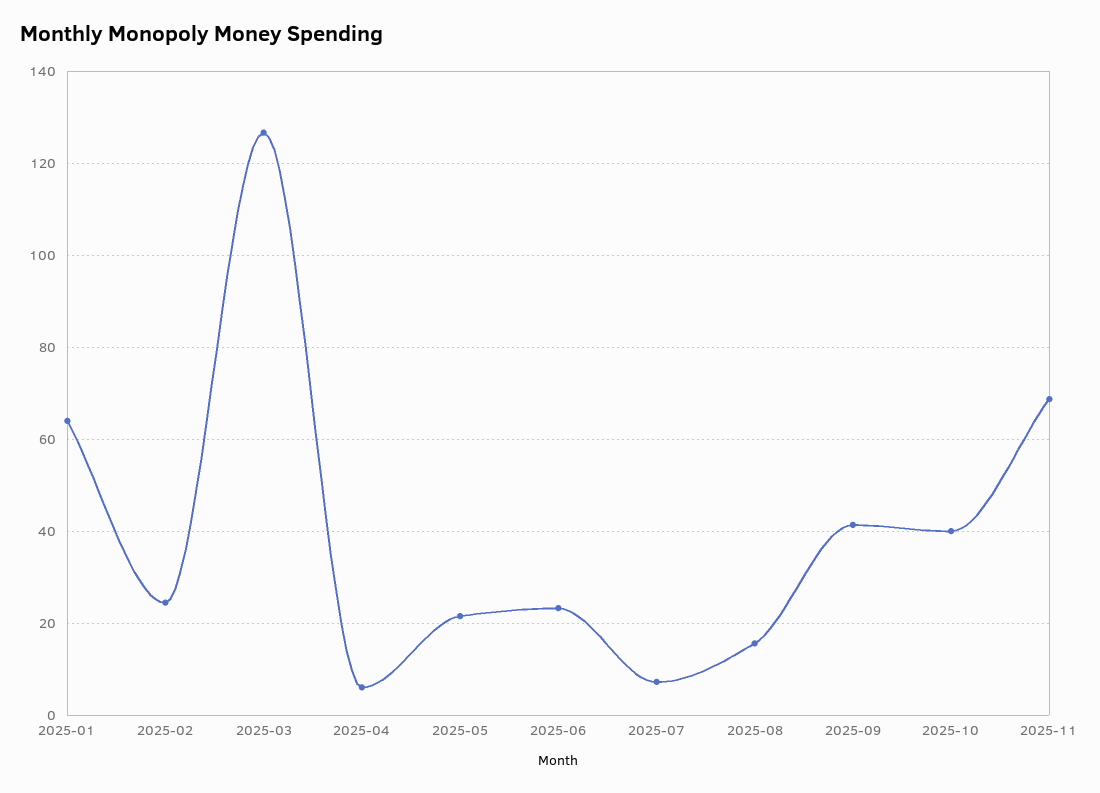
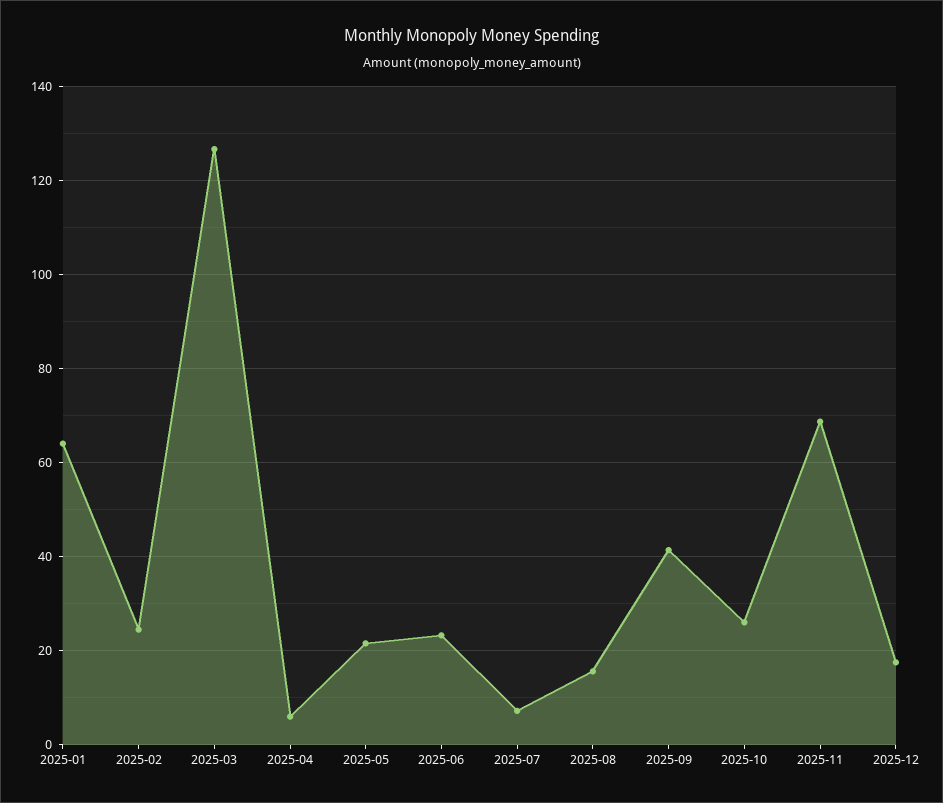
2025-10: 40 -> 26
2025-12: none -> 18

